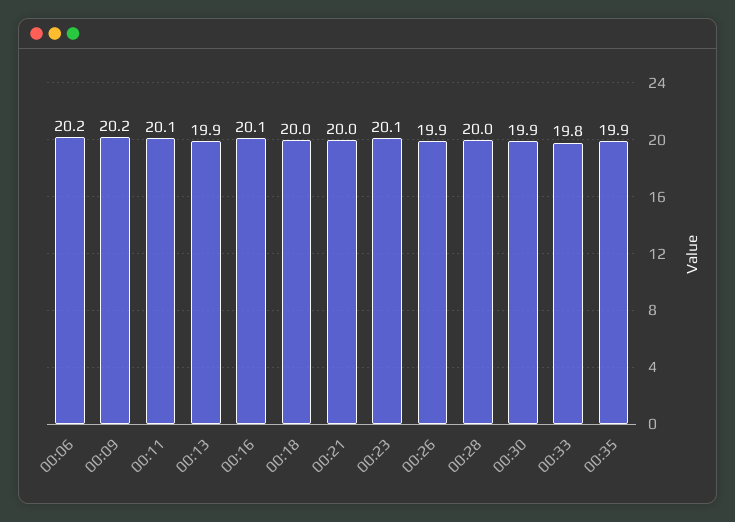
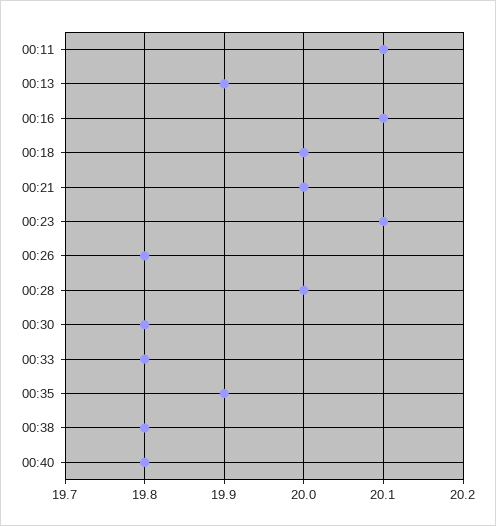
00:06: 20.2 -> none
00:09: 20.2 -> none
00:26: 19.9 -> 19.8
00:30: 19.9 -> 19.8
00:38: none -> 19.8
00:40: none -> 19.8

